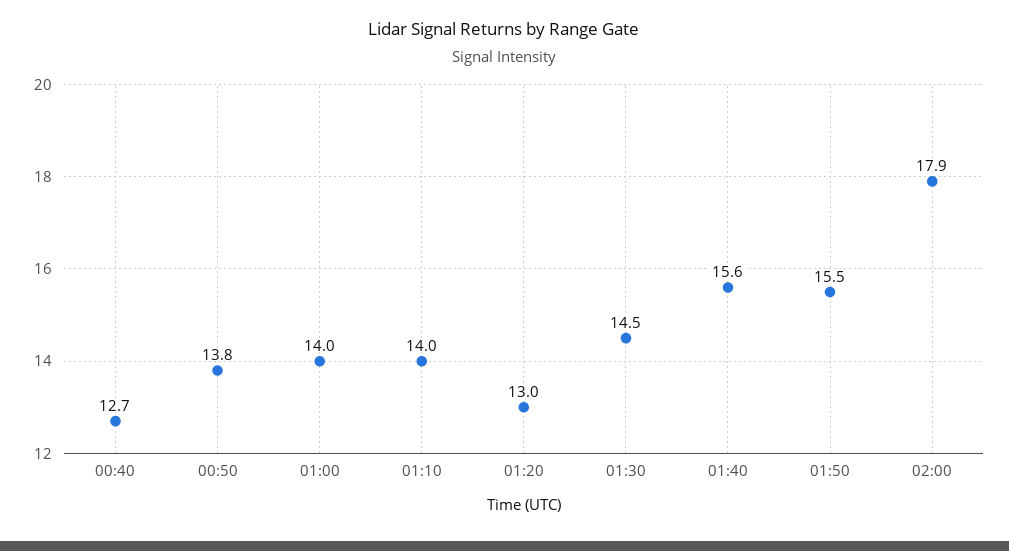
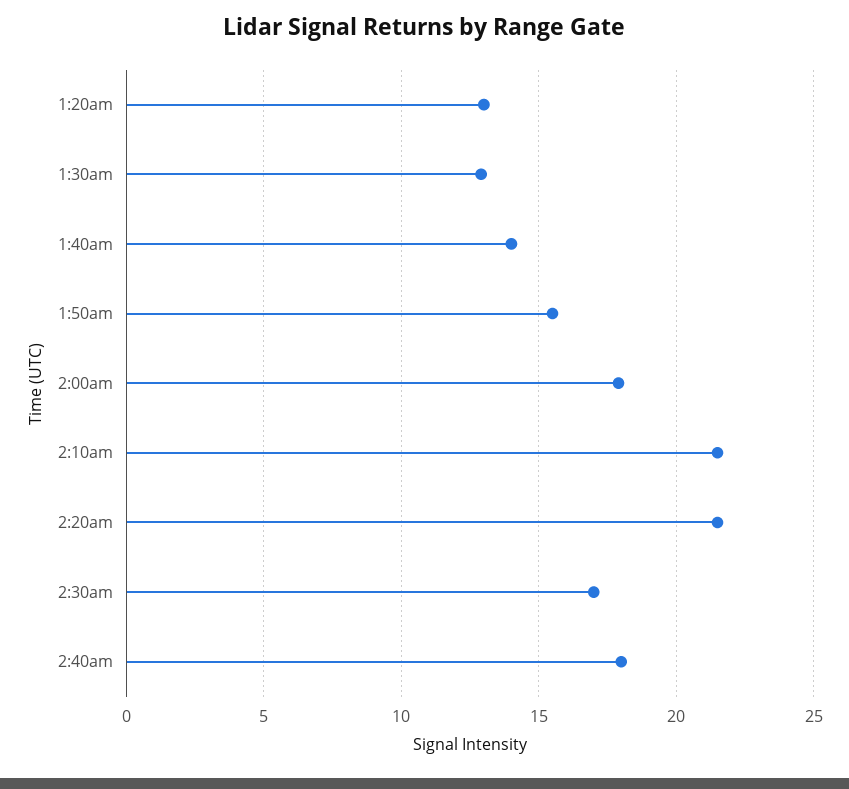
00:40: 12.7 -> none
00:50: 13.8 -> none
01:00: 14 -> none
01:10: 14 -> none
01:30: 14.5 -> 13
01:40: 15.6 -> 14
2:10am: none -> 21.5
2:20am: none -> 21.5
2:30am: none -> 17
2:40am: none -> 18

